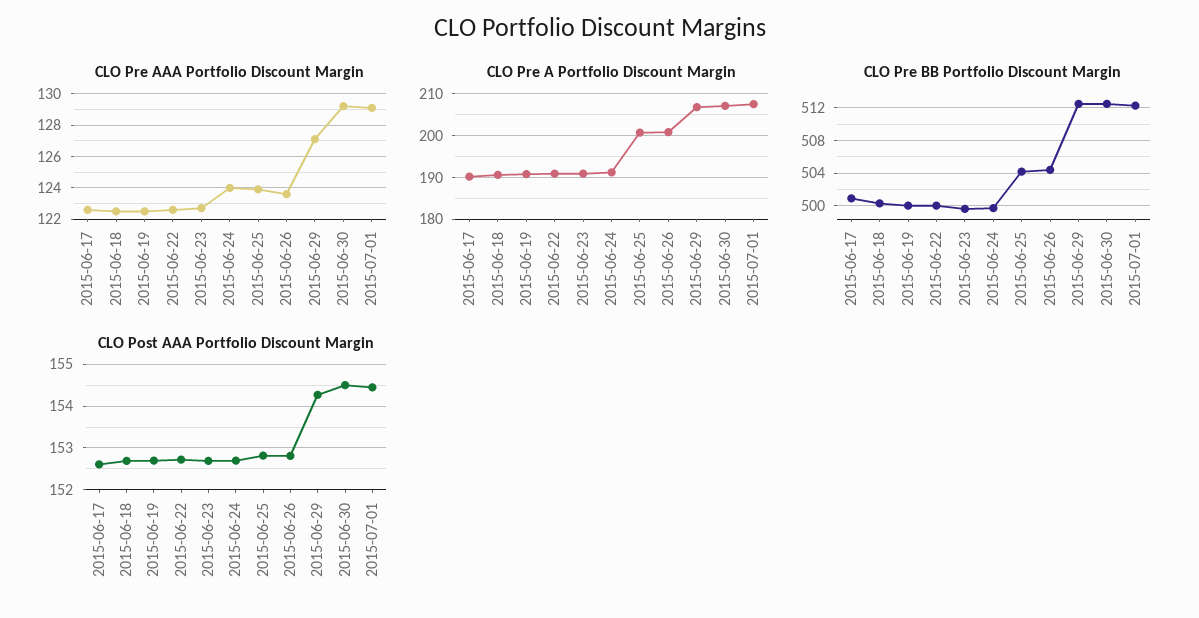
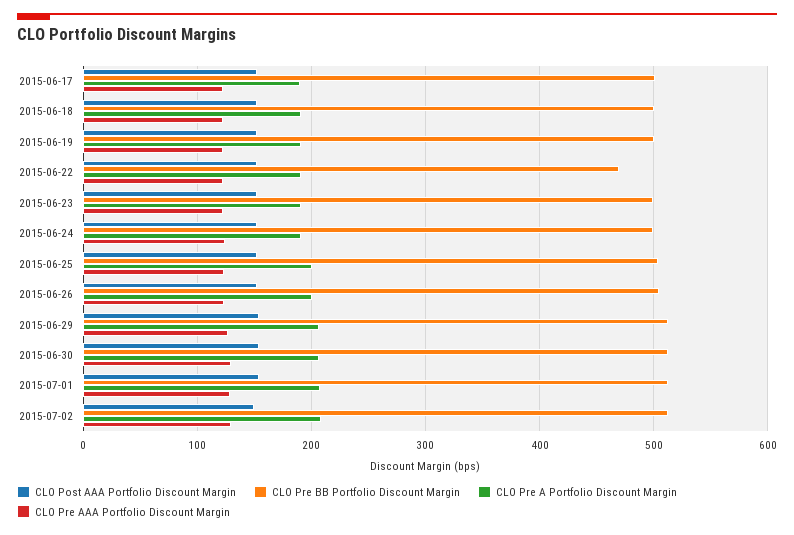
CLO Pre BB Portfolio Discount Margin, 2015-06-22: 500 -> 470
CLO Post AAA Portfolio Discount Margin, 2015-07-02: none -> 150
CLO Pre BB Portfolio Discount Margin, 2015-07-02: none -> 510
CLO Pre A Portfolio Discount Margin, 2015-07-02: none -> 210
CLO Pre AAA Portfolio Discount Margin, 2015-07-02: none -> 130

